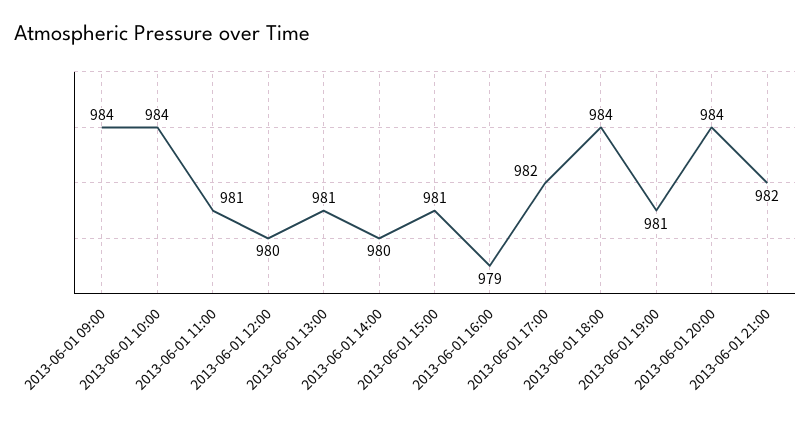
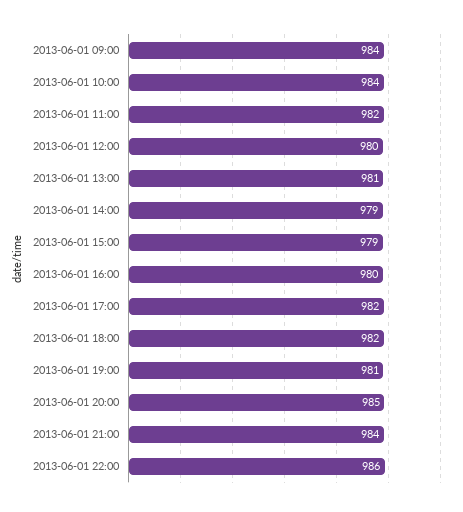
2013-06-01 11:00: 981 -> 982
2013-06-01 14:00: 980 -> 979
2013-06-01 15:00: 981 -> 979
2013-06-01 16:00: 979 -> 980
2013-06-01 18:00: 984 -> 982
2013-06-01 20:00: 984 -> 985
2013-06-01 21:00: 982 -> 984
2013-06-01 22:00: none -> 986

